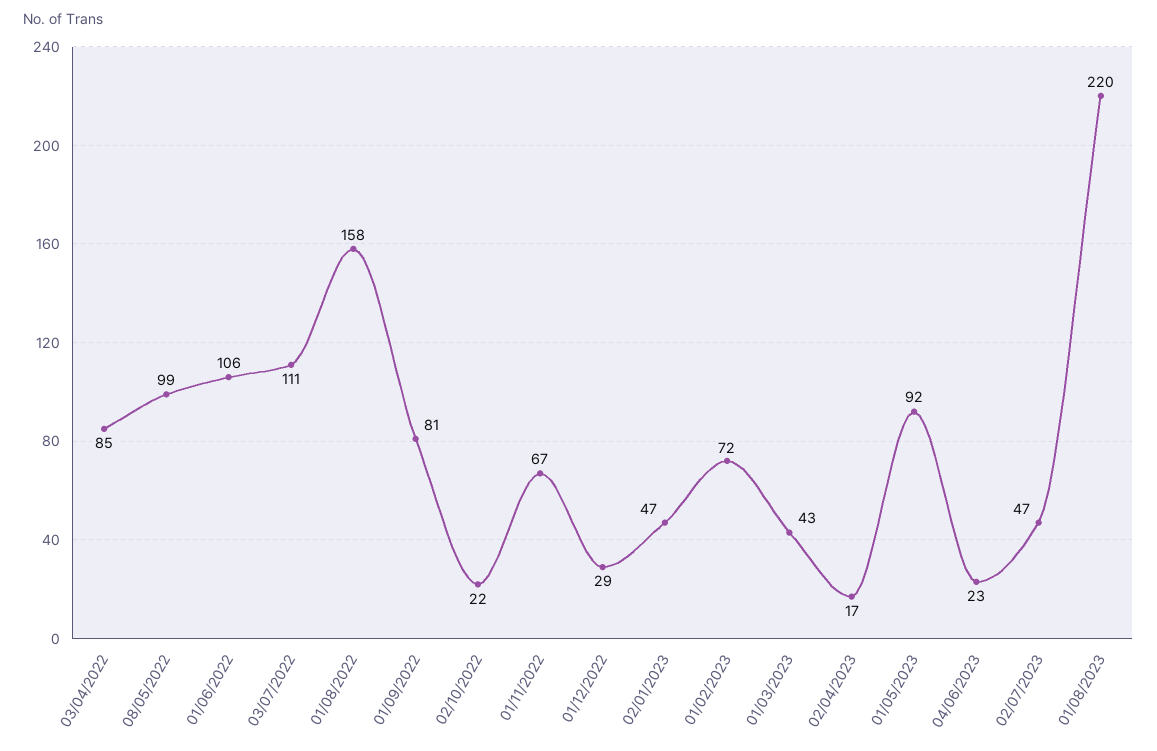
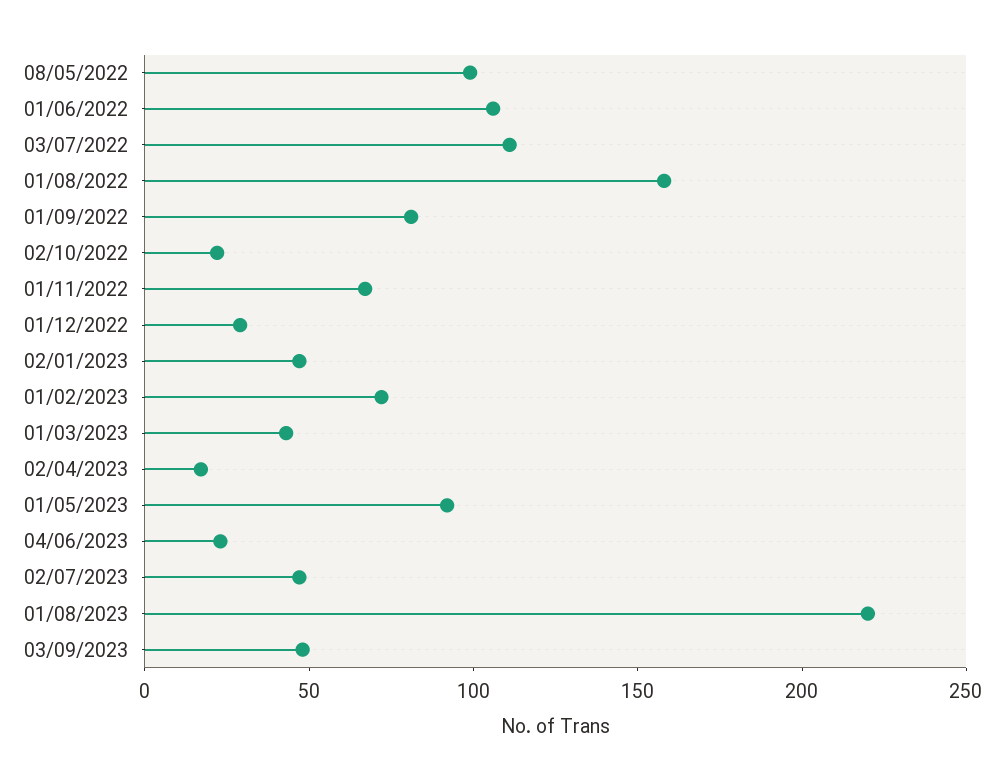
03/04/2022: 85 -> none
03/09/2023: none -> 50

